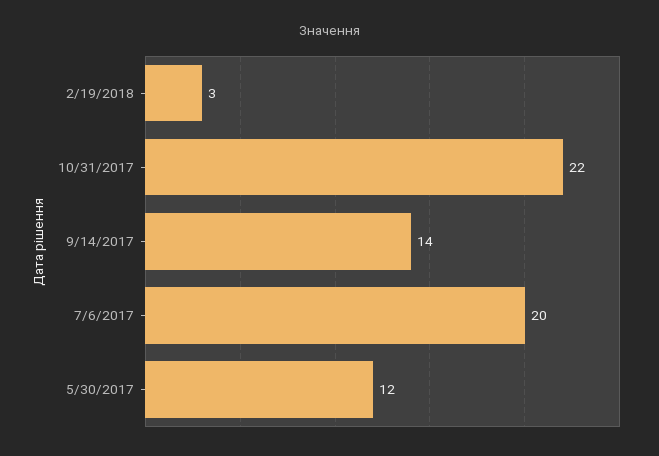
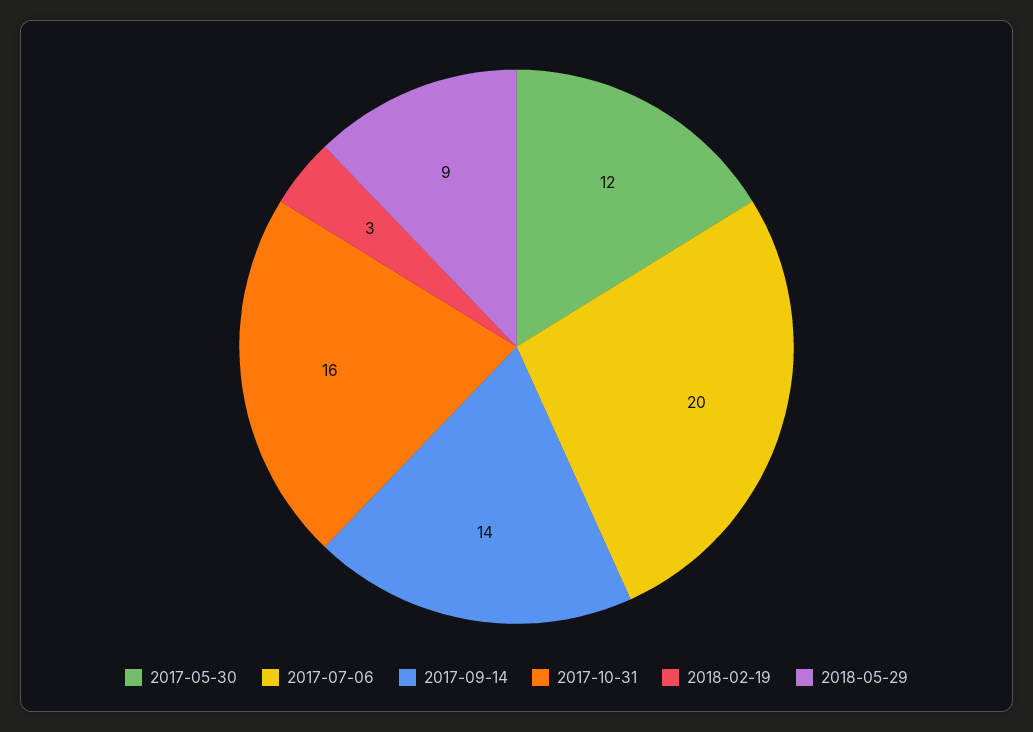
10/31/2017: 22 -> 16
2018-05-29: none -> 9

